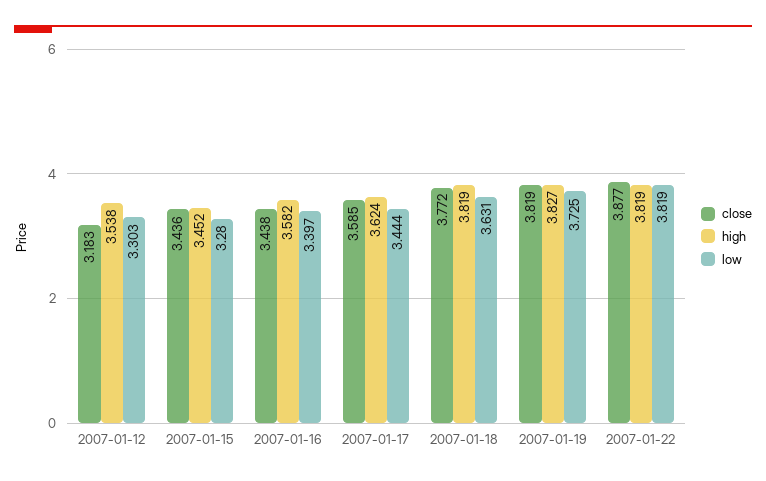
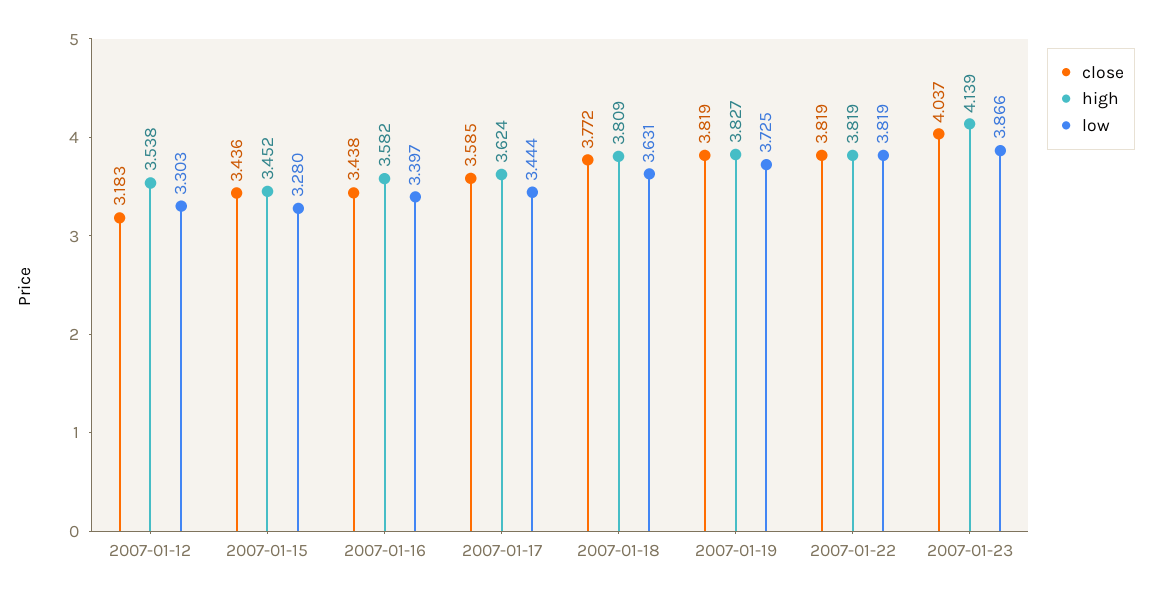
high, 2007-01-18: 3.819 -> 3.809
close, 2007-01-22: 3.877 -> 3.819
close, 2007-01-23: none -> 4.037
high, 2007-01-23: none -> 4.139
low, 2007-01-23: none -> 3.866

